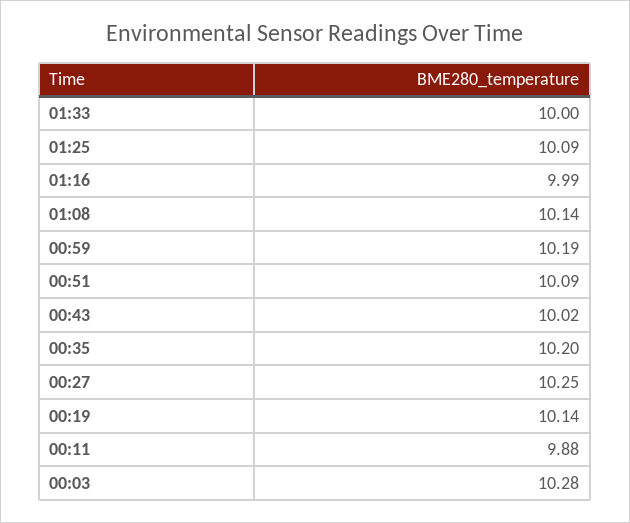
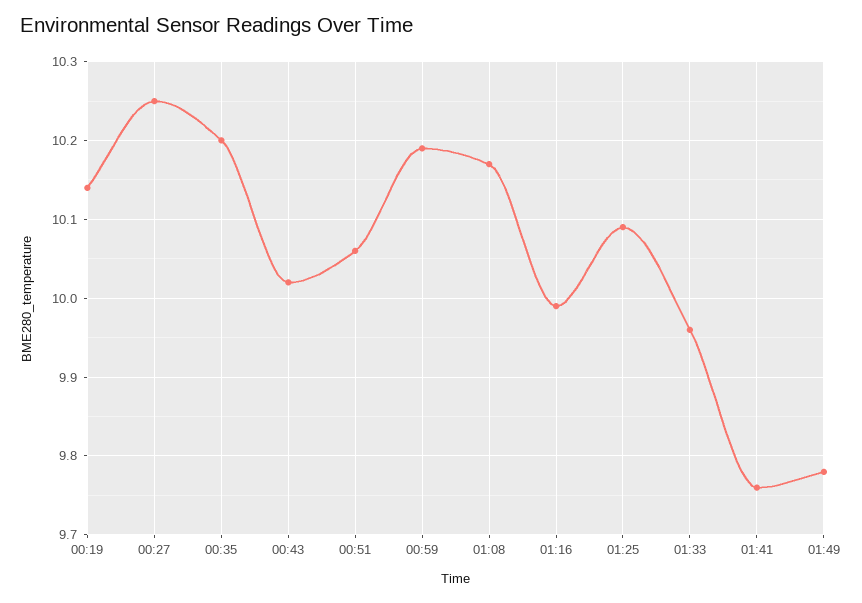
01:33: 10 -> 9.96
01:08: 10.14 -> 10.17
00:51: 10.09 -> 10.06
00:11: 9.88 -> none
00:03: 10.28 -> none
01:41: none -> 9.76
01:49: none -> 9.78

